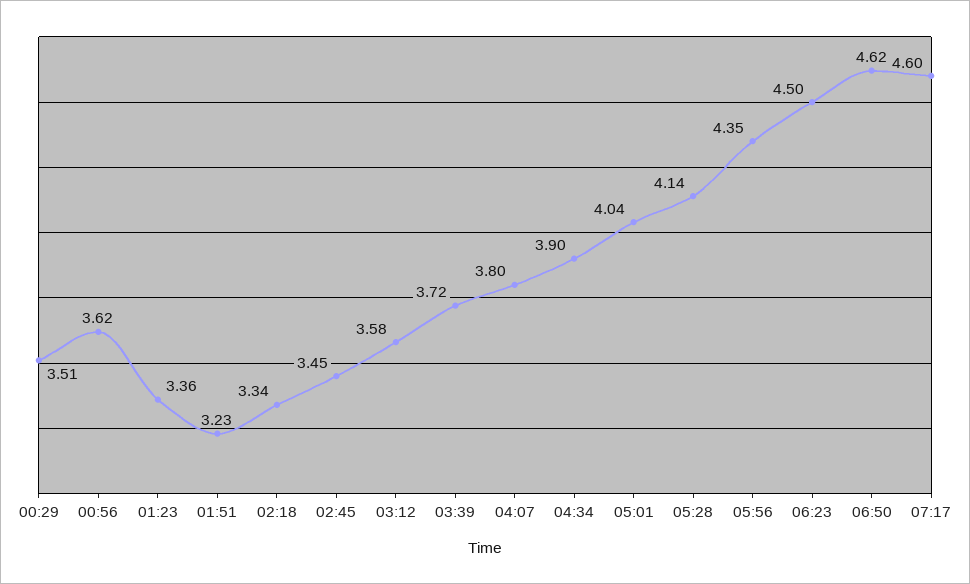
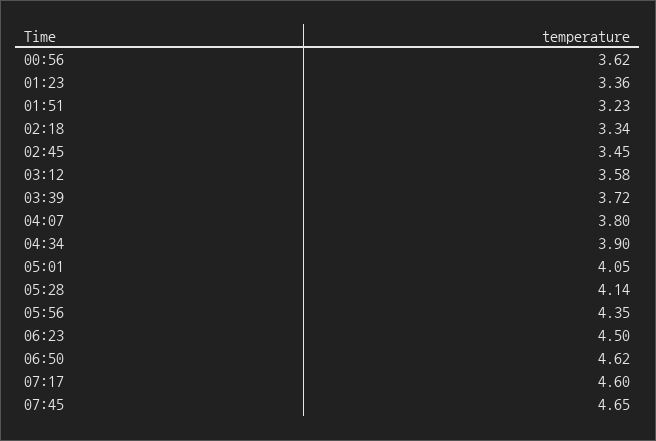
00:29: 3.51 -> none
05:01: 4.04 -> 4.05
07:45: none -> 4.65

